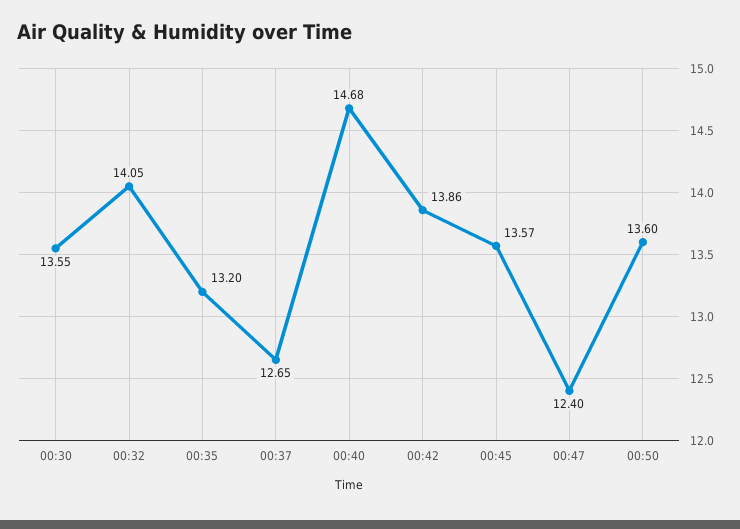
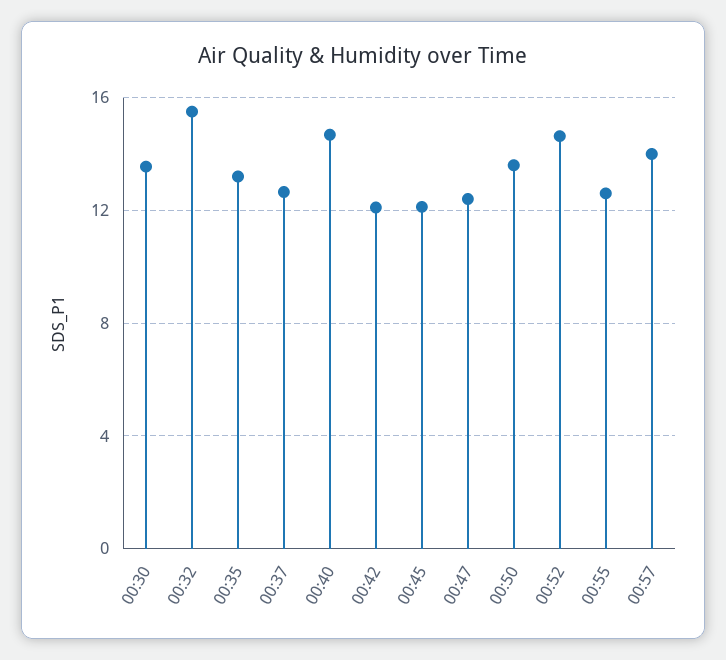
00:32: 14.05 -> 15.5
00:42: 13.86 -> 12
00:45: 13.57 -> 12
00:52: none -> 14.5
00:55: none -> 12.5
00:57: none -> 14

